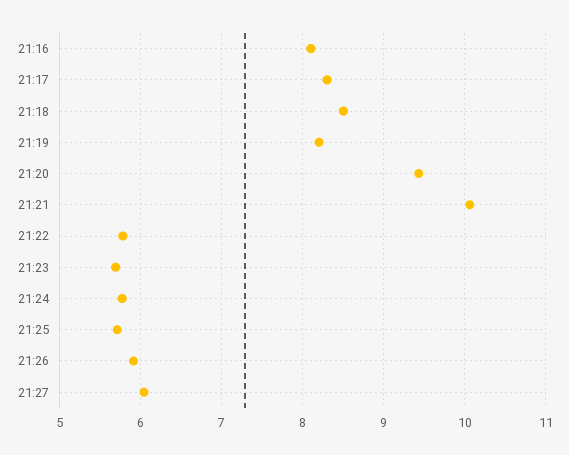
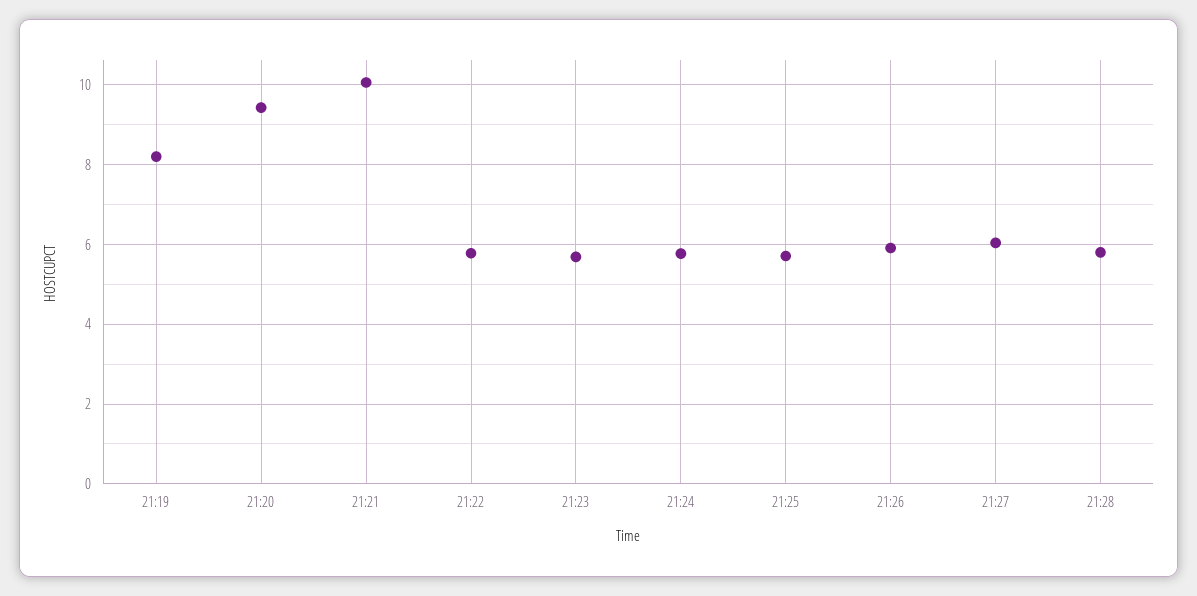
21:16: 8.1 -> none
21:17: 8.3 -> none
21:18: 8.5 -> none
21:28: none -> 5.8

